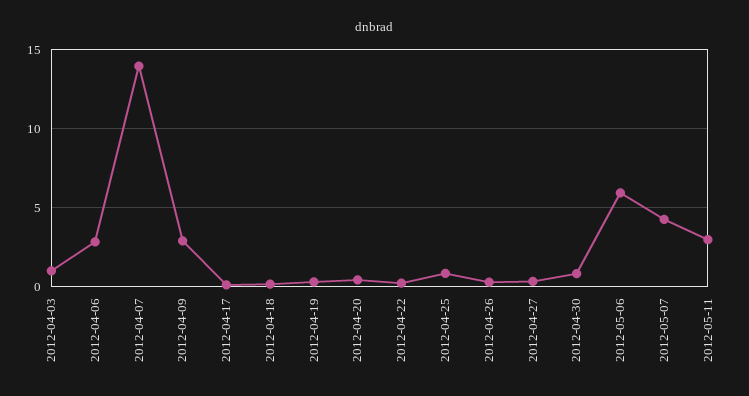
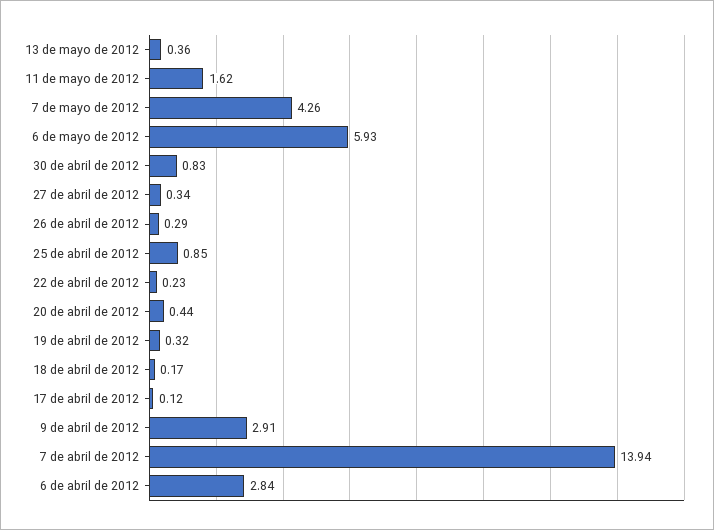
2012-04-03: 1 -> none
2012-05-11: 3 -> 1.62
13 de mayo de 2012: none -> 0.36

